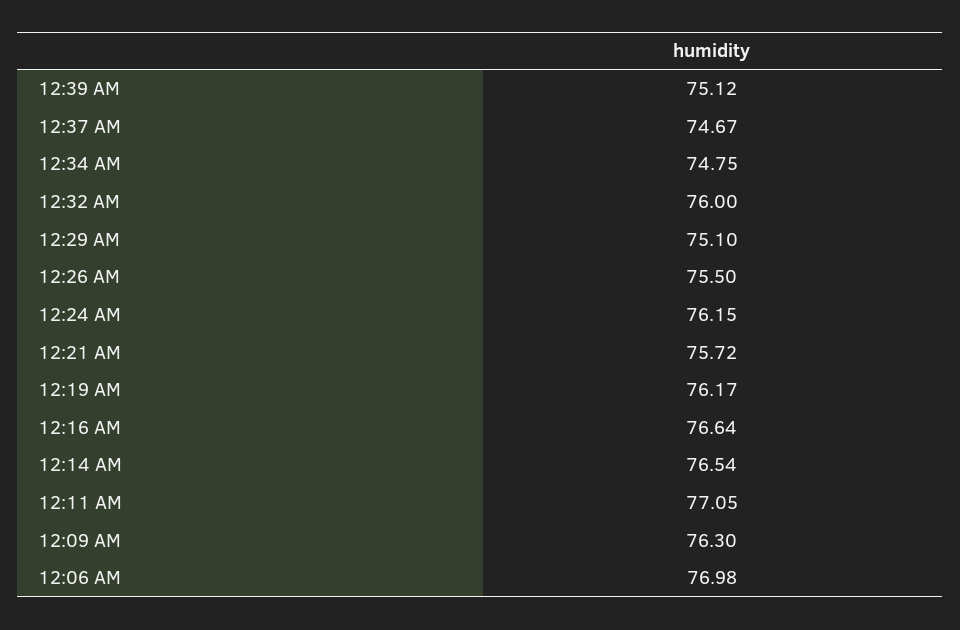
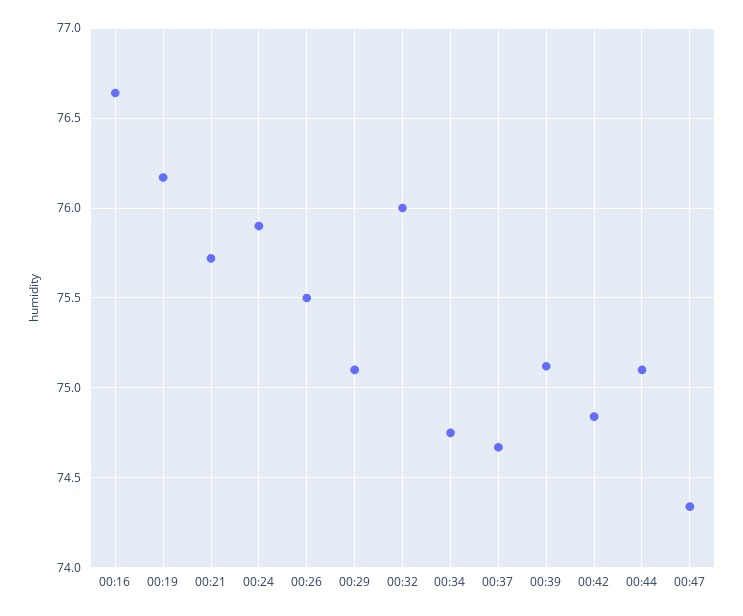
12:24 AM: 76.15 -> 75.9
12:14 AM: 76.54 -> none
12:11 AM: 77.05 -> none
12:09 AM: 76.3 -> none
12:06 AM: 76.98 -> none
00:42: none -> 74.85
00:44: none -> 75.1
00:47: none -> 74.35

